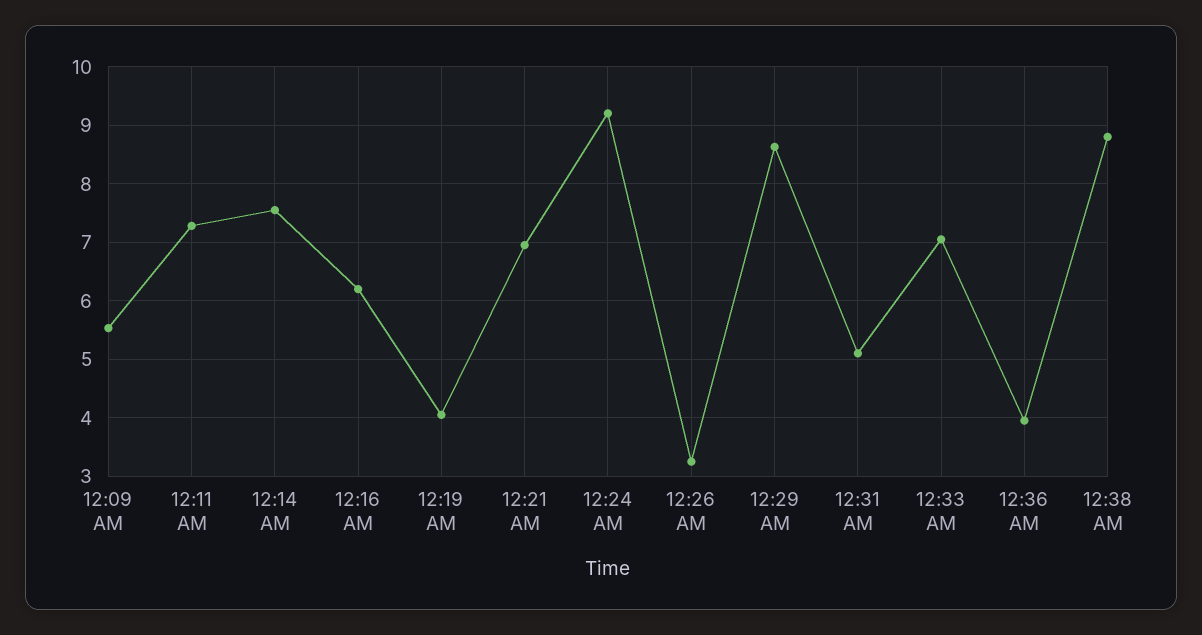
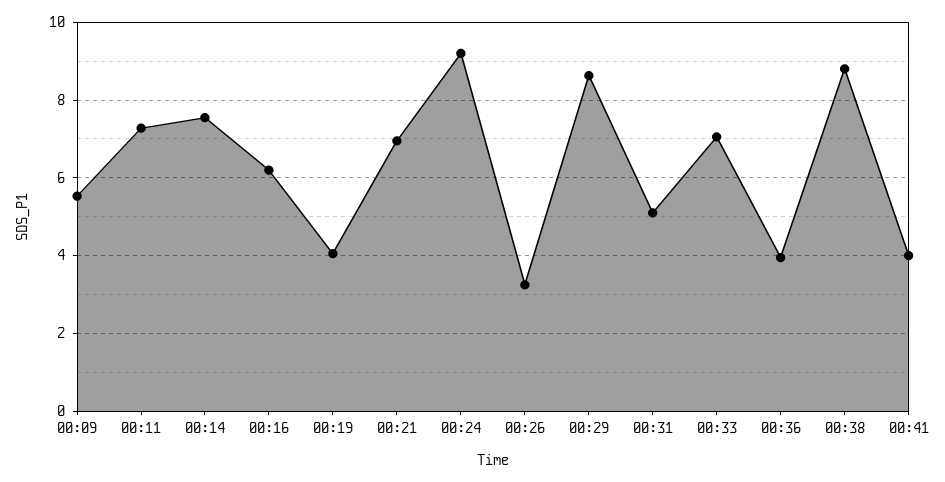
00:41: none -> 4

